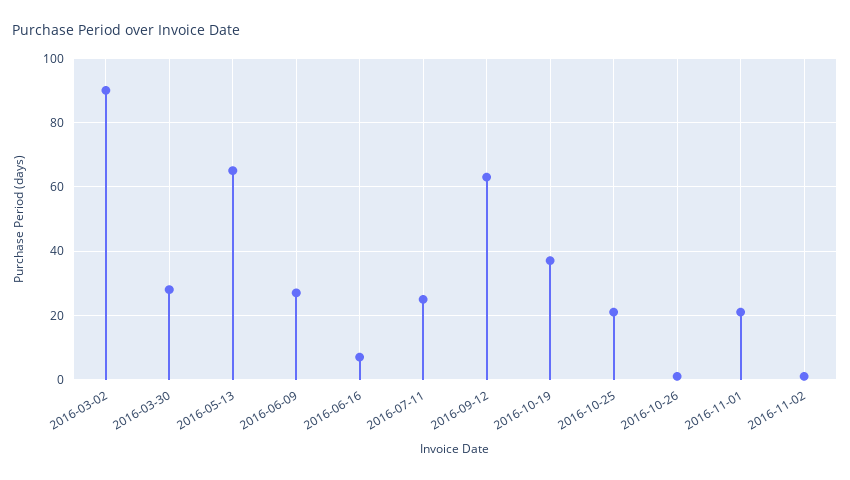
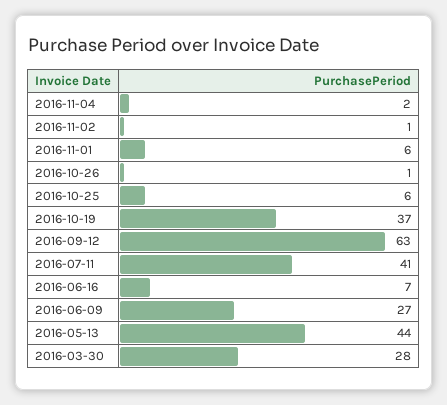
2016-03-02: 90 -> none
2016-05-13: 65 -> 44
2016-07-11: 25 -> 41
2016-10-25: 20 -> 6
2016-11-01: 20 -> 6
2016-11-04: none -> 2

